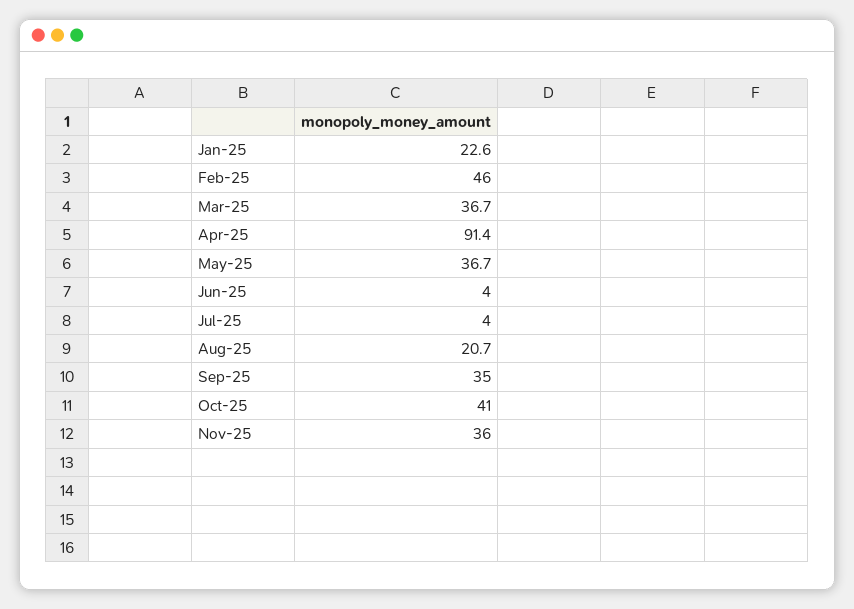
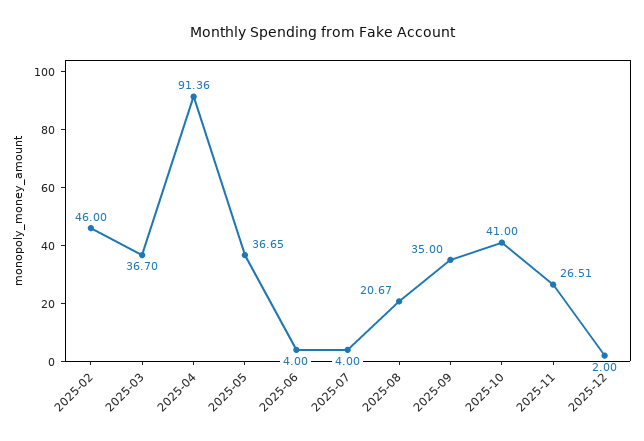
Jan-25: 22.6 -> none
Nov-25: 36 -> 26.51
2025-12: none -> 2

